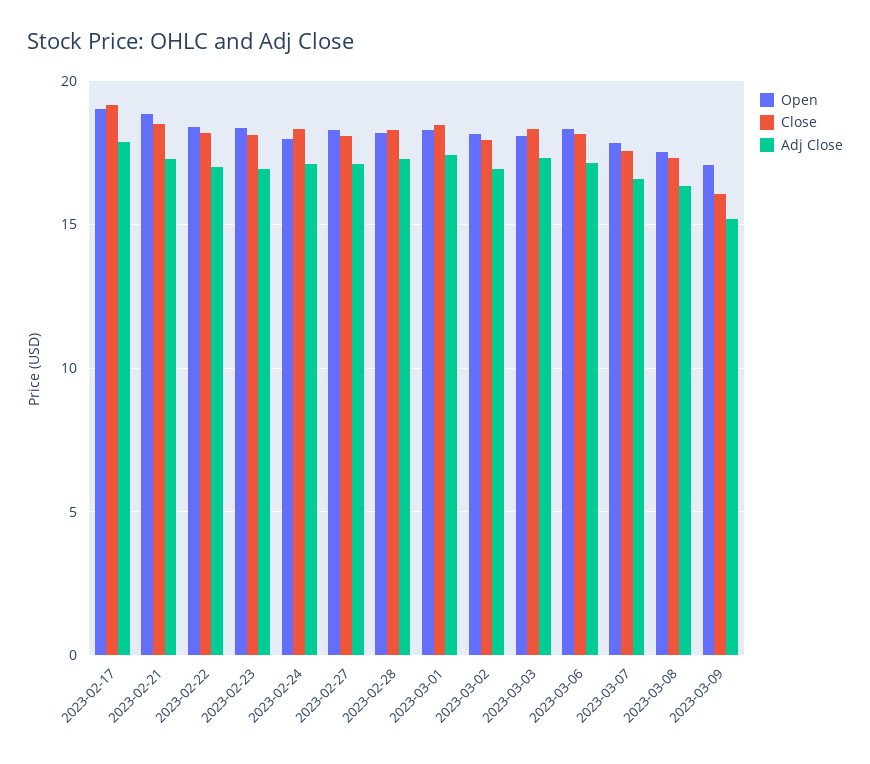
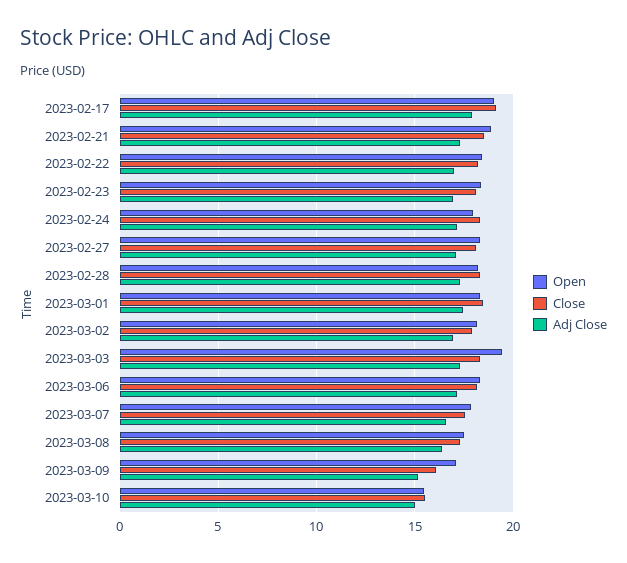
Open, 2023-03-03: 18 -> 19.5
Open, 2023-03-10: none -> 15.5
Close, 2023-03-10: none -> 15.5
Adj Close, 2023-03-10: none -> 15

